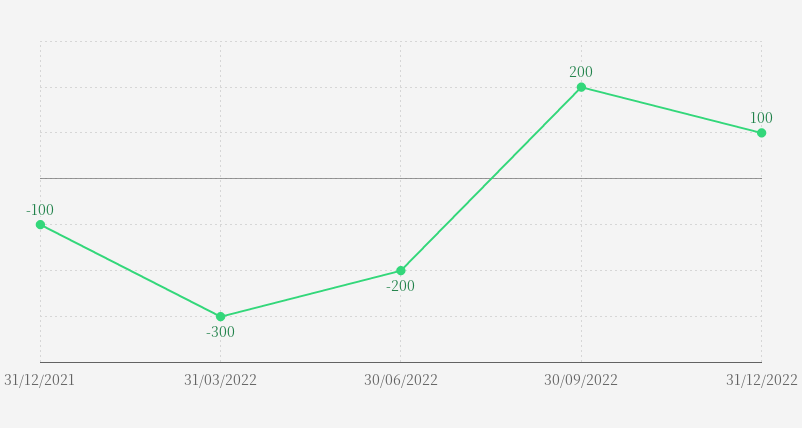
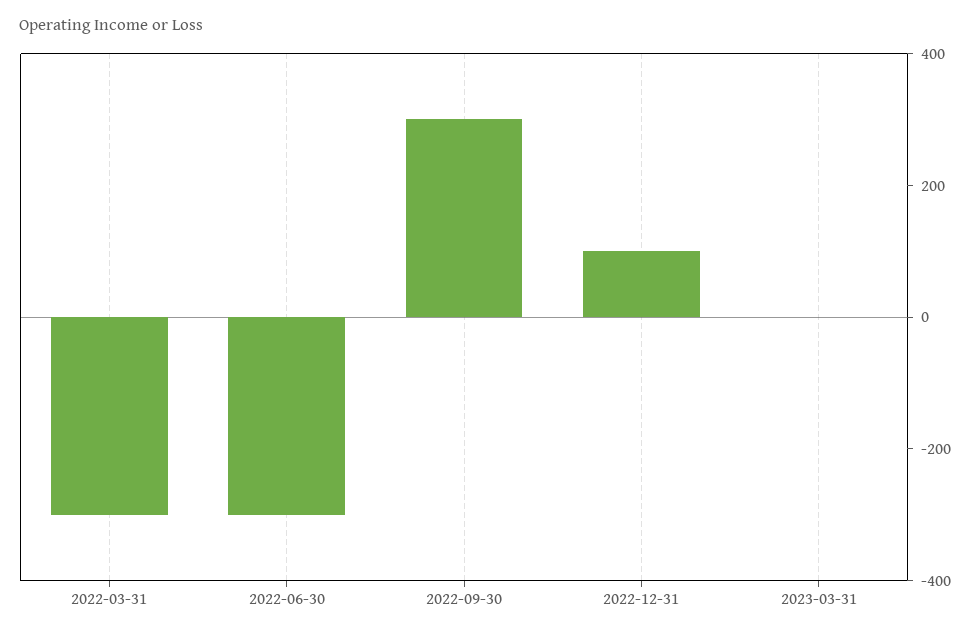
31/12/2021: -100 -> none
30/06/2022: -200 -> -300
30/09/2022: 200 -> 300
2023-03-31: none -> 0

